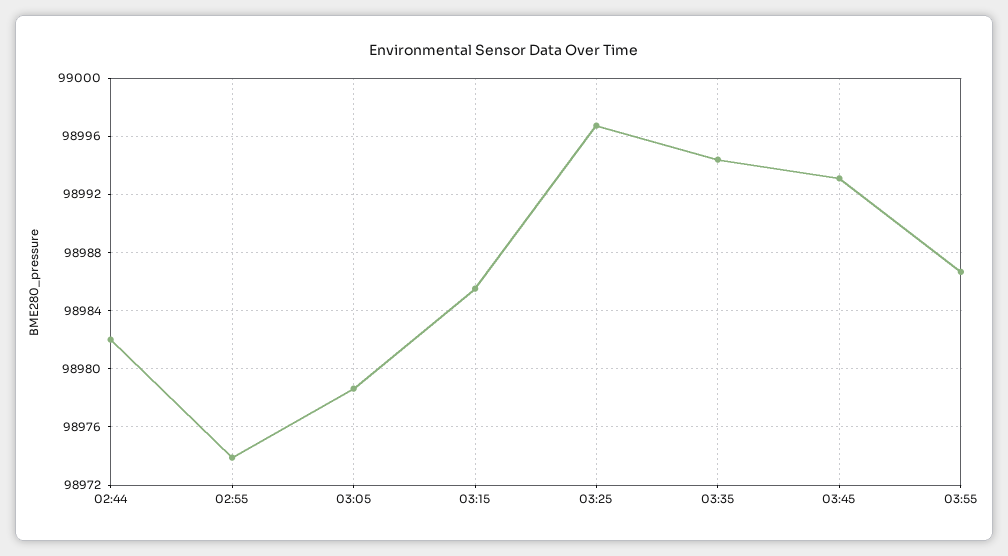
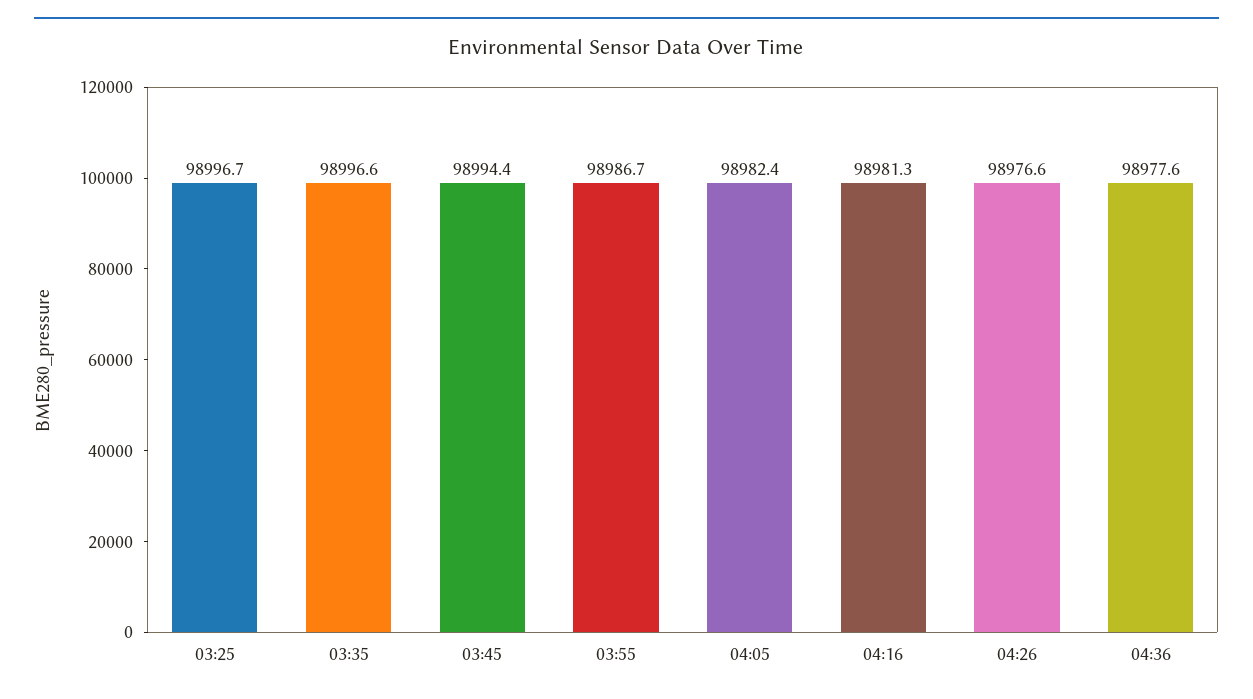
02:44: 98982 -> none
02:55: 98974 -> none
03:05: 98978.5 -> none
03:15: 98985.5 -> none
03:35: 98994.5 -> 98996.6
03:45: 98993 -> 98994.4
04:05: none -> 98982.4
04:16: none -> 98981.3
04:26: none -> 98976.6
04:36: none -> 98977.6

